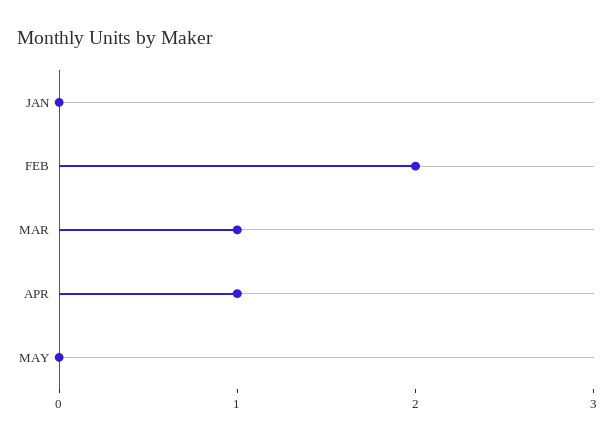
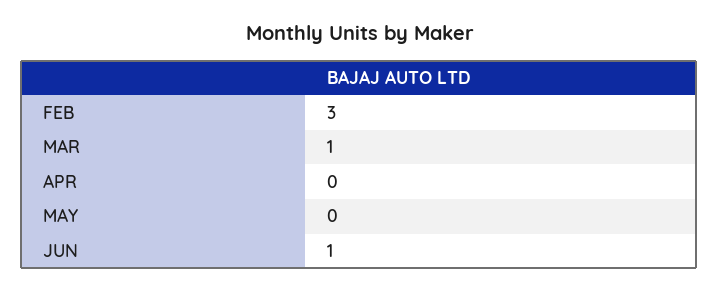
JAN: 0 -> none
FEB: 2 -> 3
APR: 1 -> 0
JUN: none -> 1

